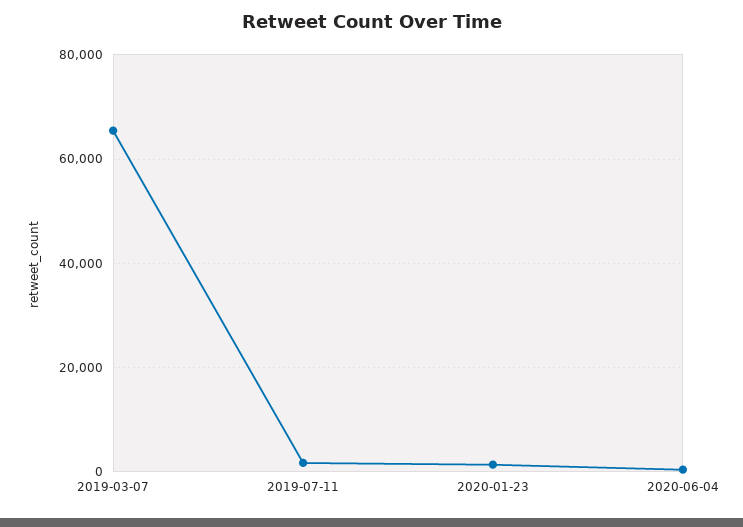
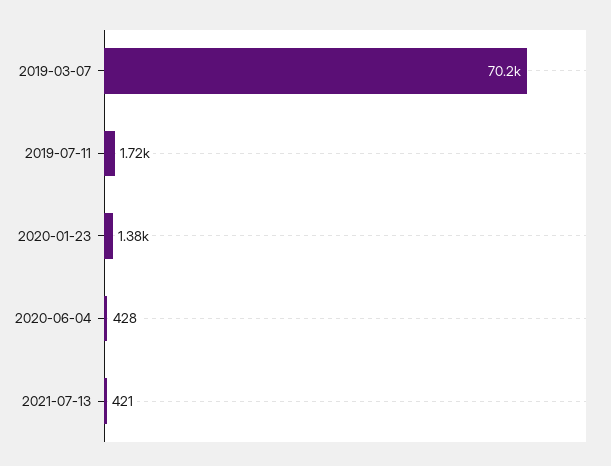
2019-03-07: 66000 -> 70200
2021-07-13: none -> 421

